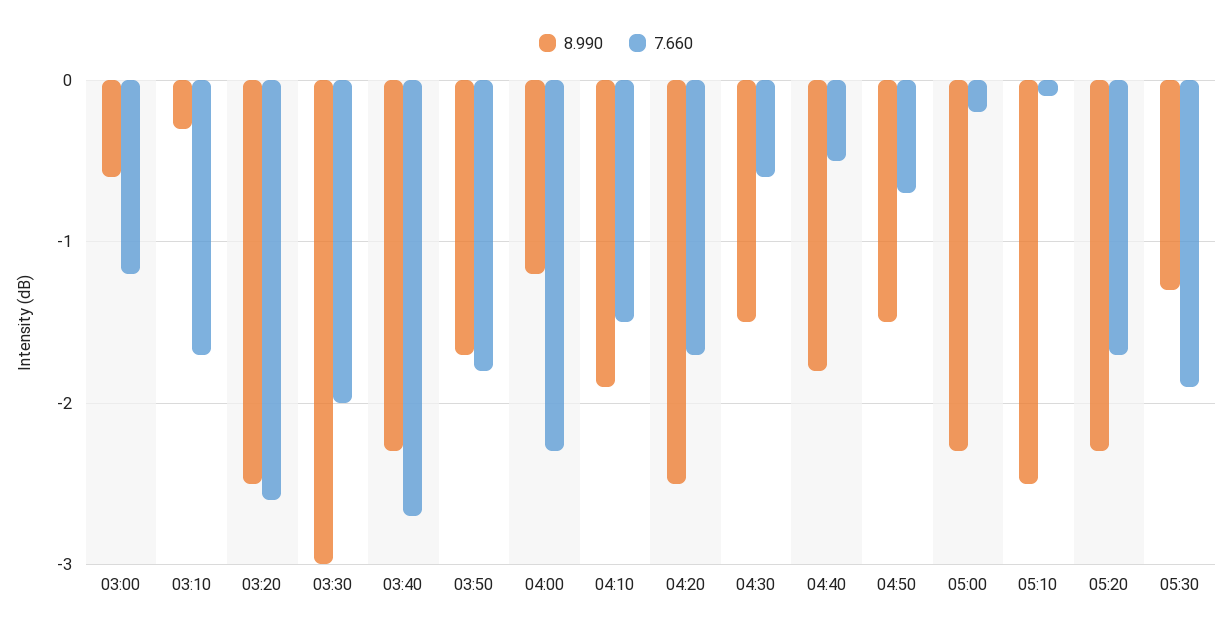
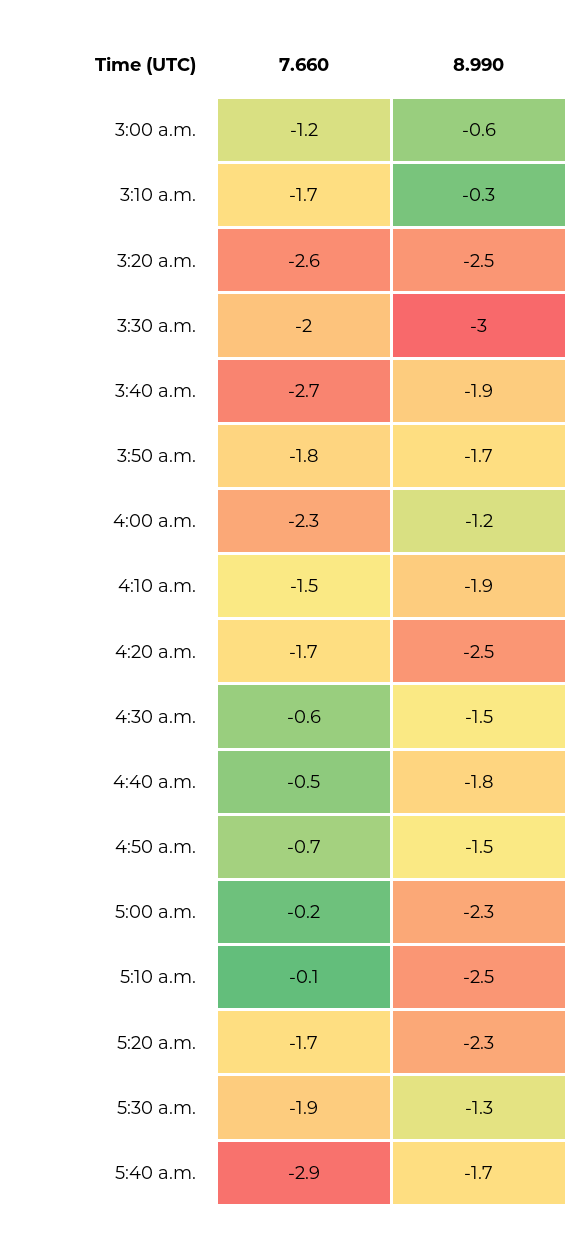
8.990, 03:40: -2.3 -> -1.9
7.660, 5:40 a.m.: none -> -2.9
8.990, 5:40 a.m.: none -> -1.7

